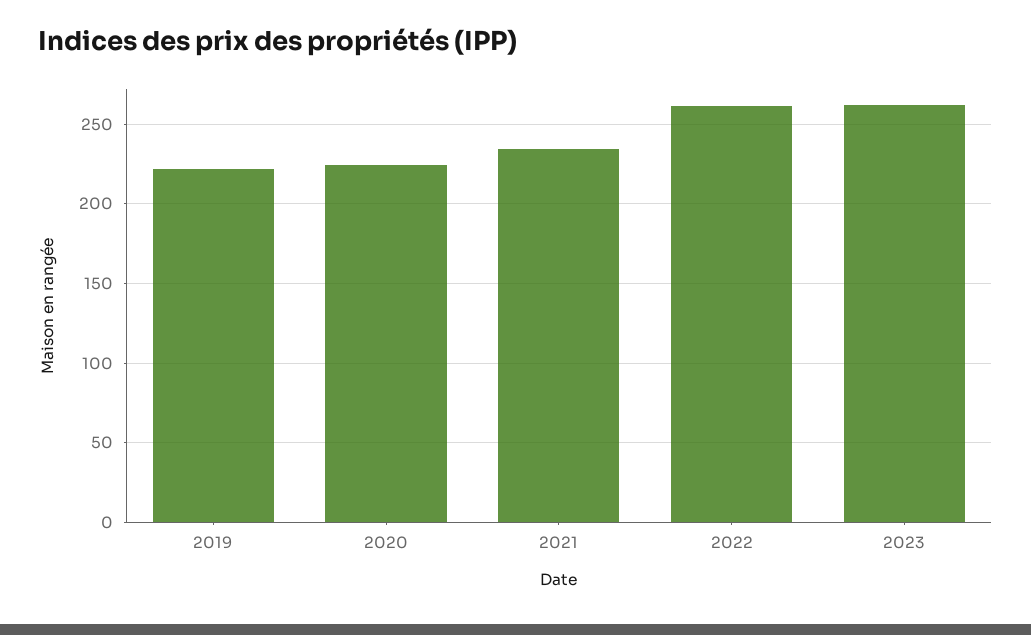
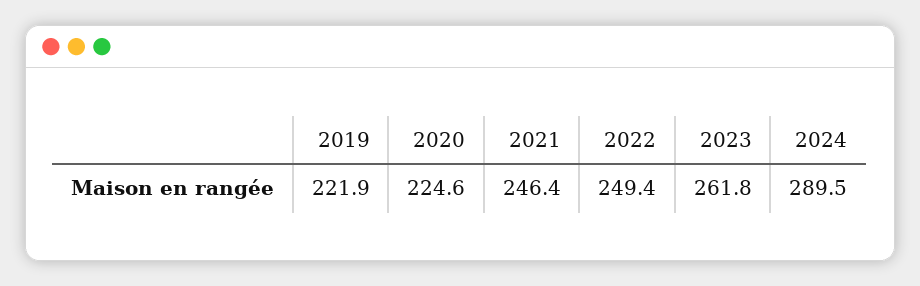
2021: 235 -> 246.4
2022: 260 -> 249.4
2024: none -> 289.5

